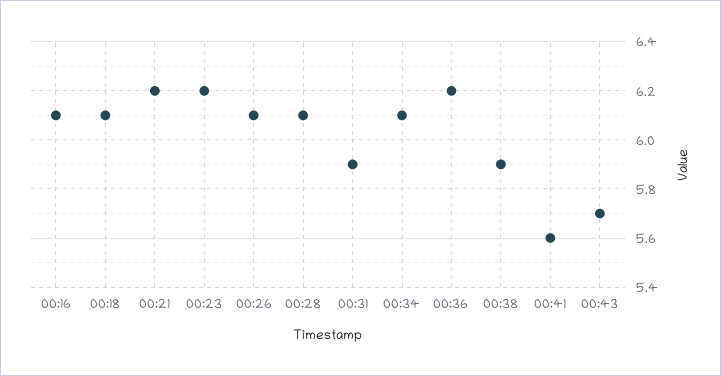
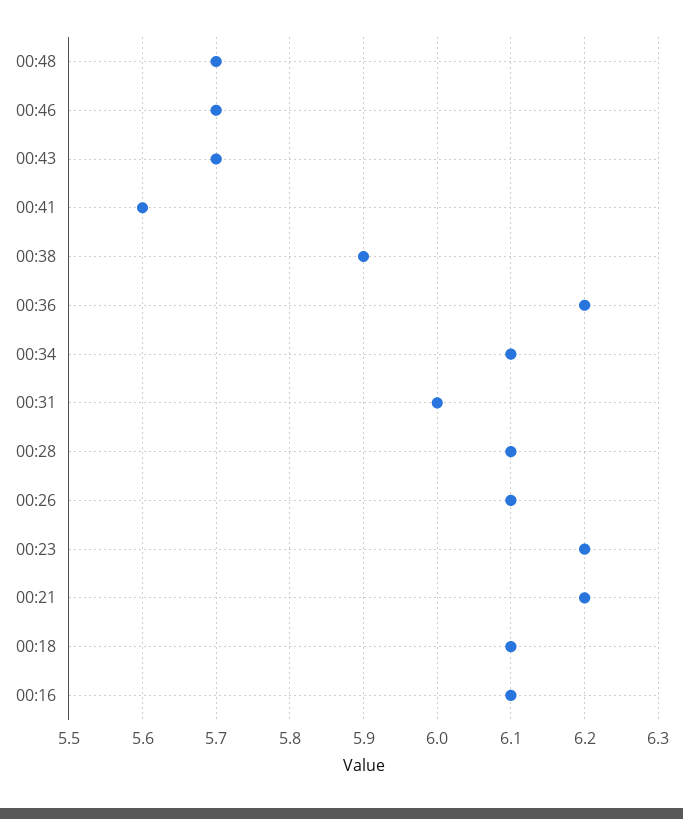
00:31: 5.9 -> 6
00:48: none -> 5.7
00:46: none -> 5.7

